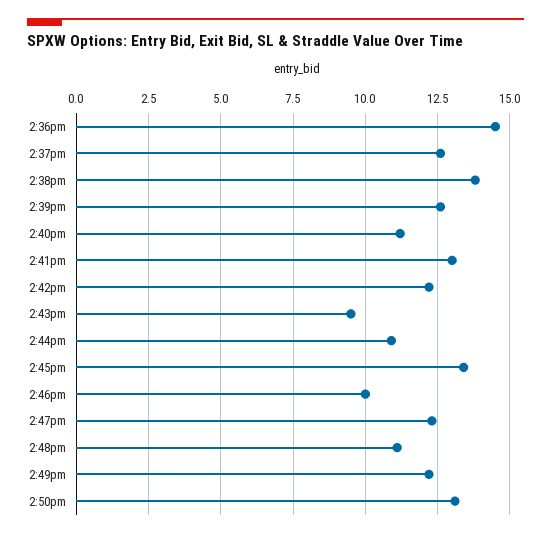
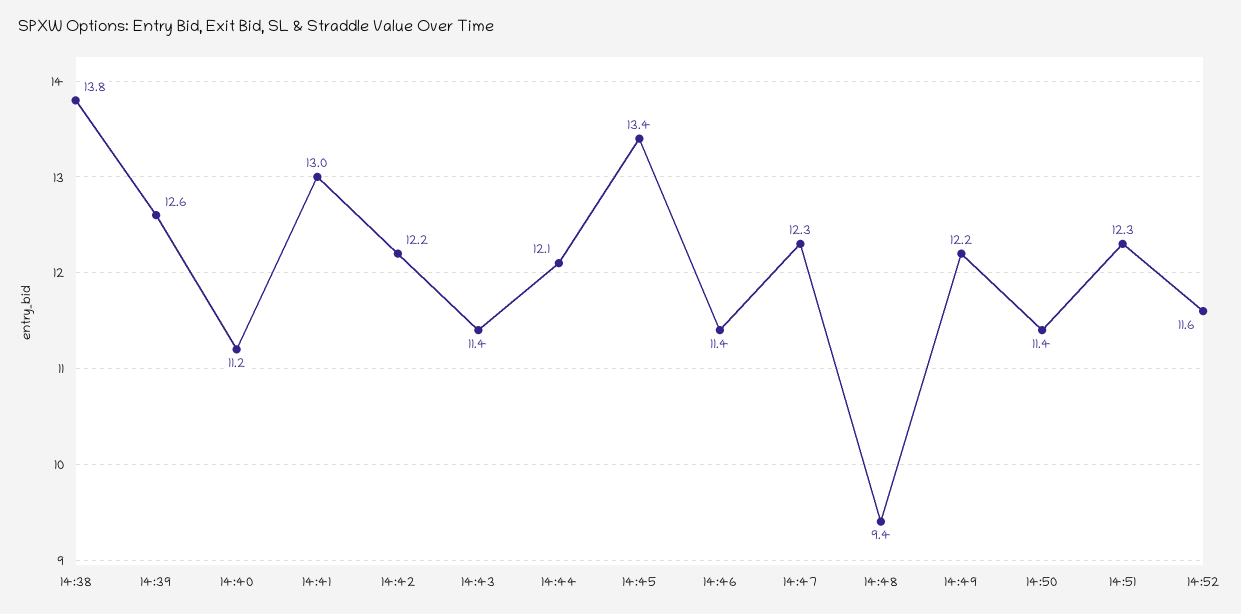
2:36pm: 14.5 -> none
2:37pm: 12.5 -> none
2:43pm: 9.5 -> 11.4
2:44pm: 11 -> 12.1
2:46pm: 10 -> 11.4
2:48pm: 11 -> 9.4
2:50pm: 13 -> 11.4
14:51: none -> 12.3
14:52: none -> 11.6

